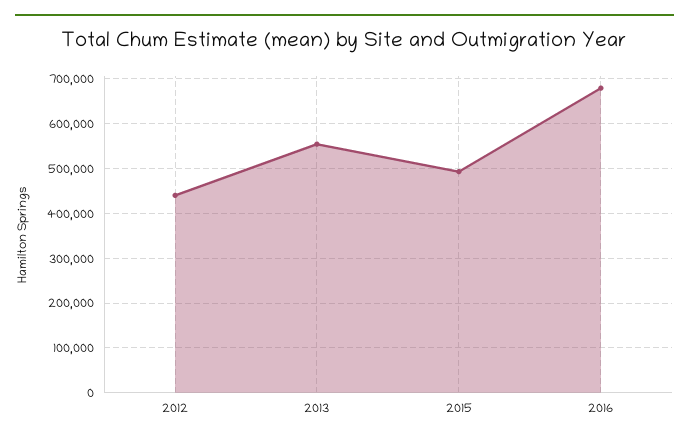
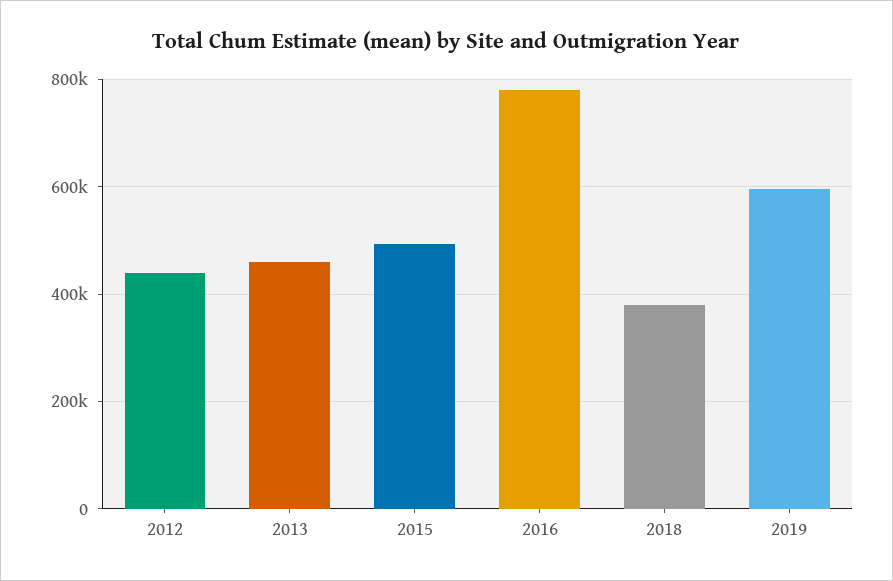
2013: 560000 -> 460000
2016: 680000 -> 780000
2018: none -> 380000
2019: none -> 600000

